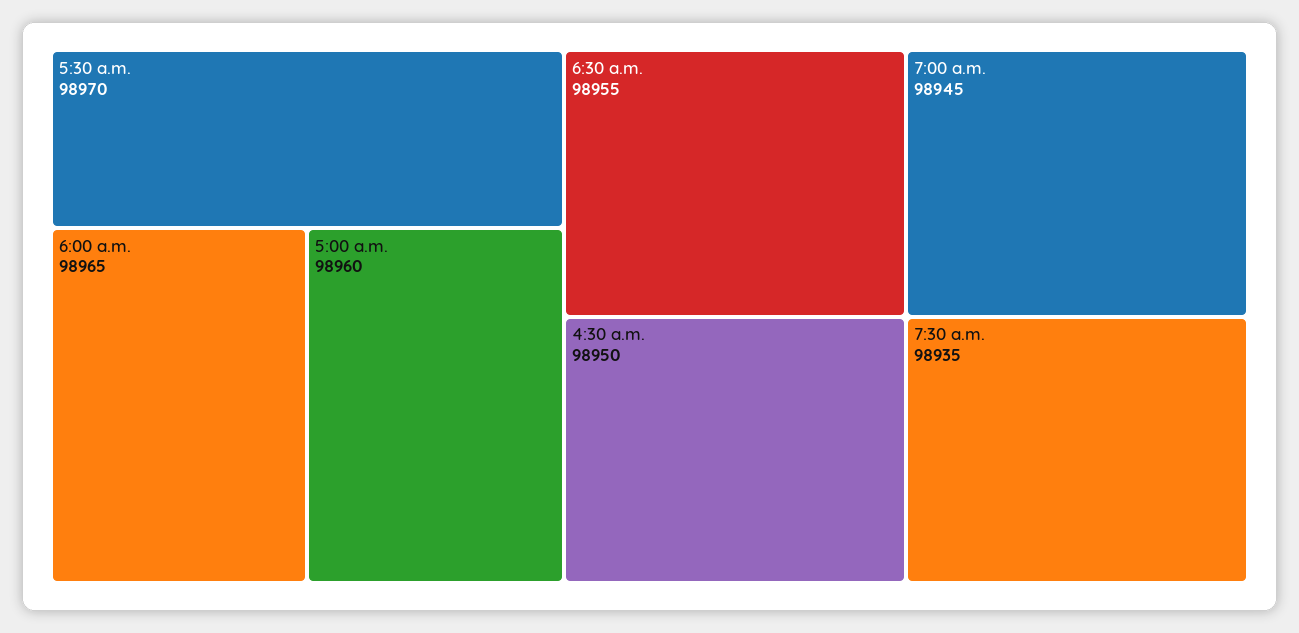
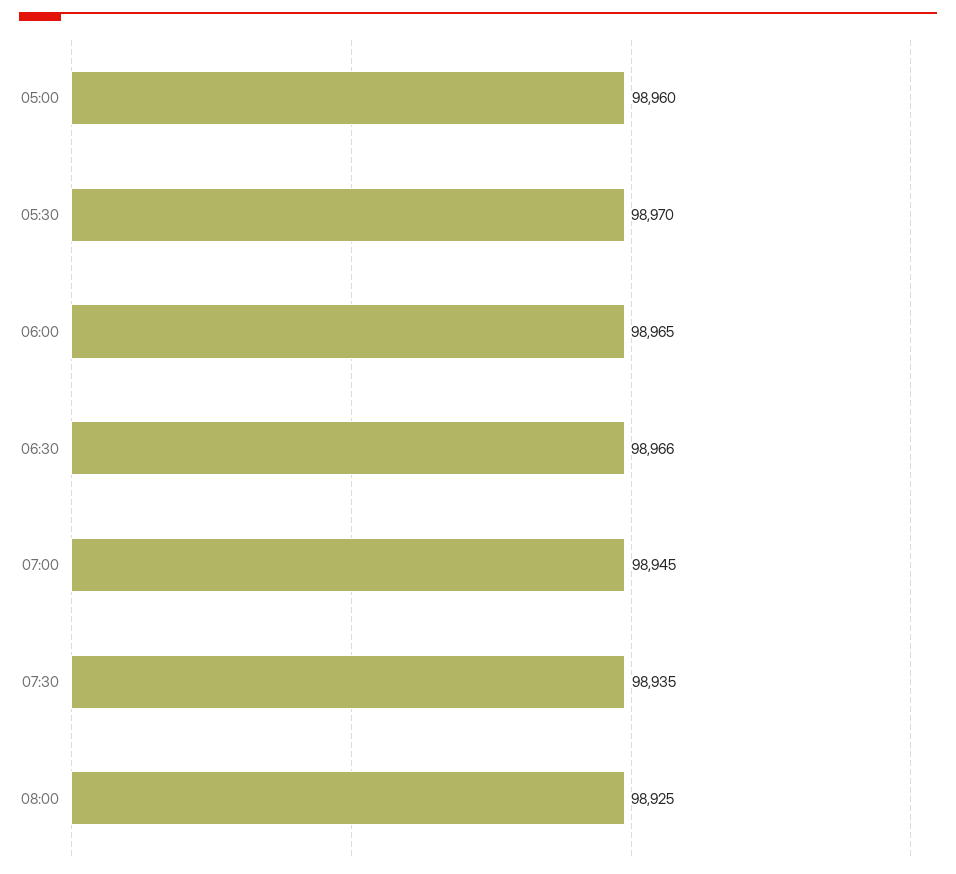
6:30 a.m.: 98955 -> 98966
4:30 a.m.: 98950 -> none
08:00: none -> 98925

